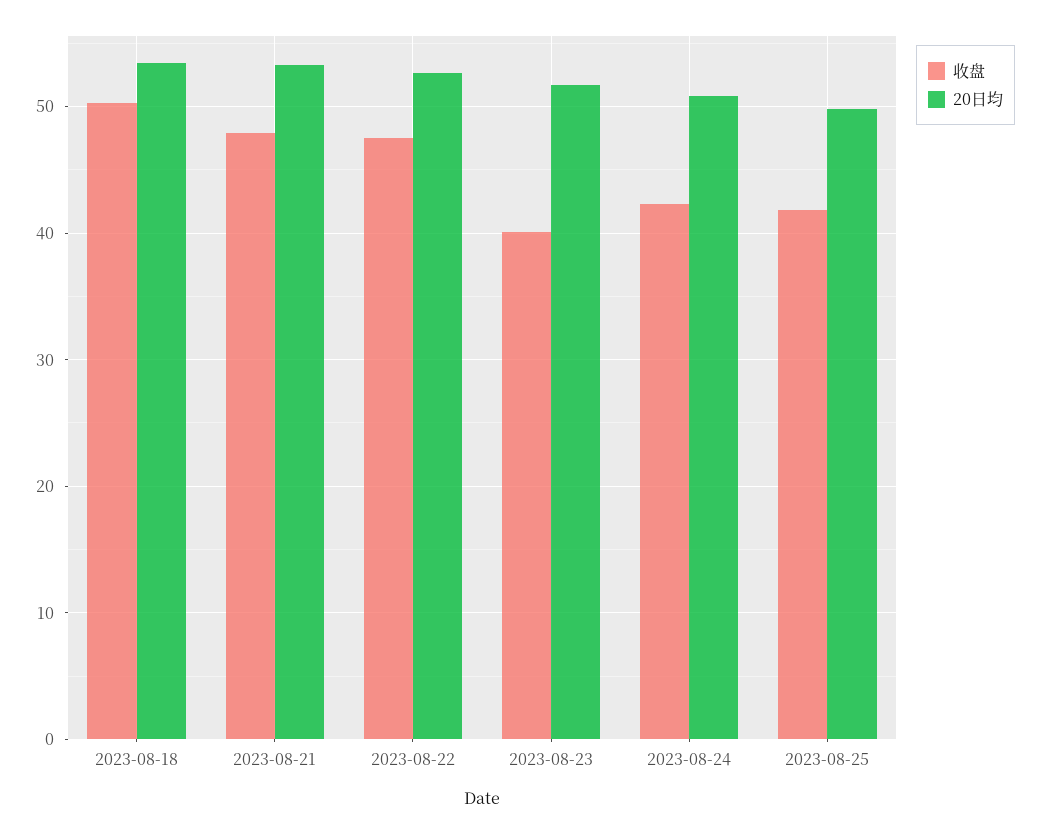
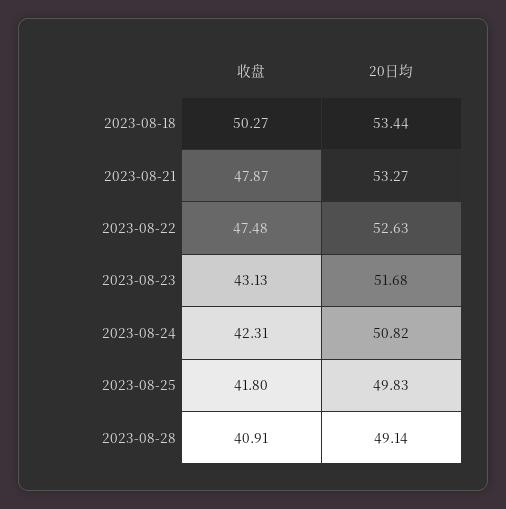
收盘, 2023-08-23: 40 -> 43.13
收盘, 2023-08-28: none -> 40.91
20日均, 2023-08-28: none -> 49.14

